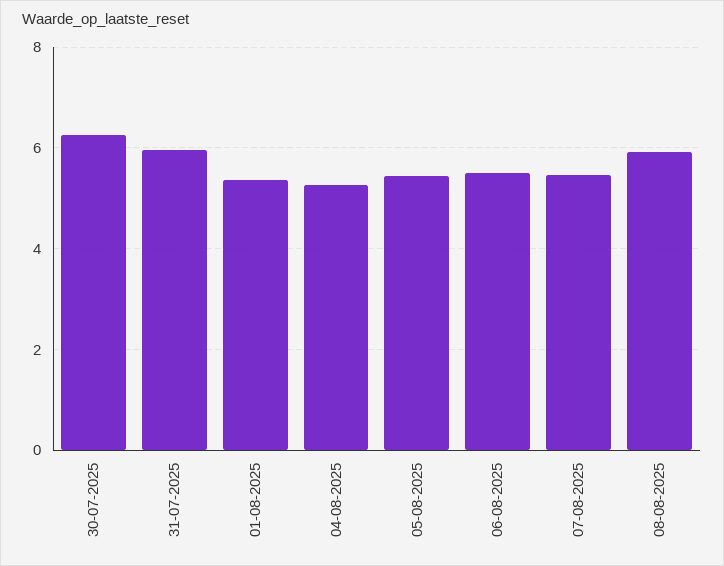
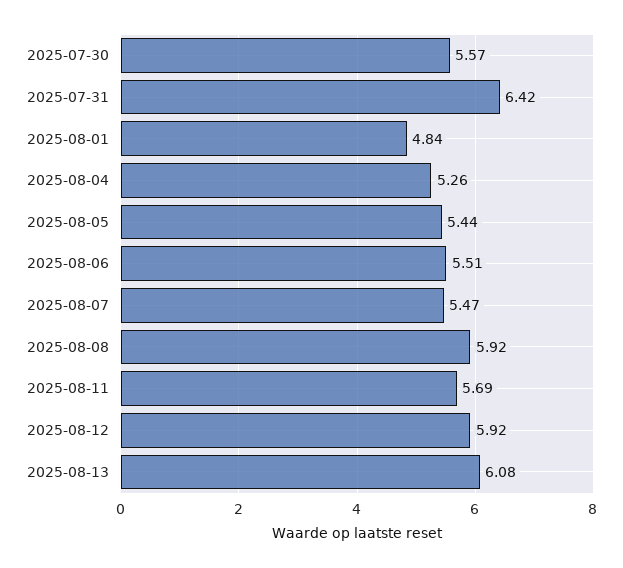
30-07-2025: 6.2 -> 5.57
31-07-2025: 6 -> 6.42
01-08-2025: 5.4 -> 4.84
2025-08-11: none -> 5.69
2025-08-12: none -> 5.92
2025-08-13: none -> 6.08

